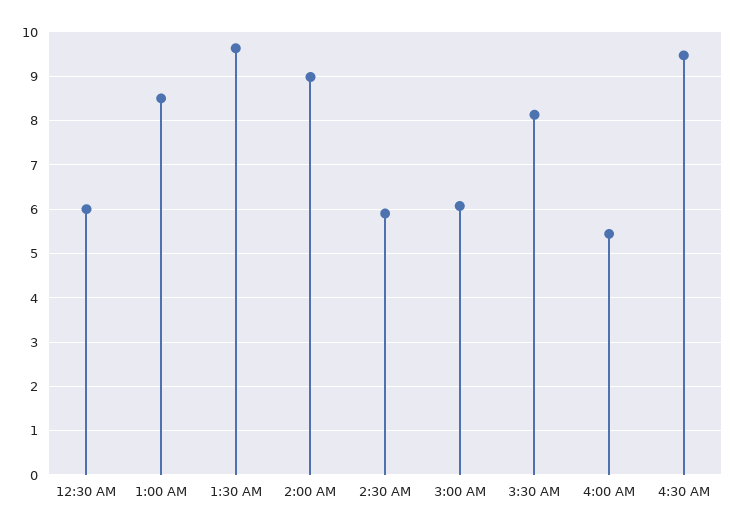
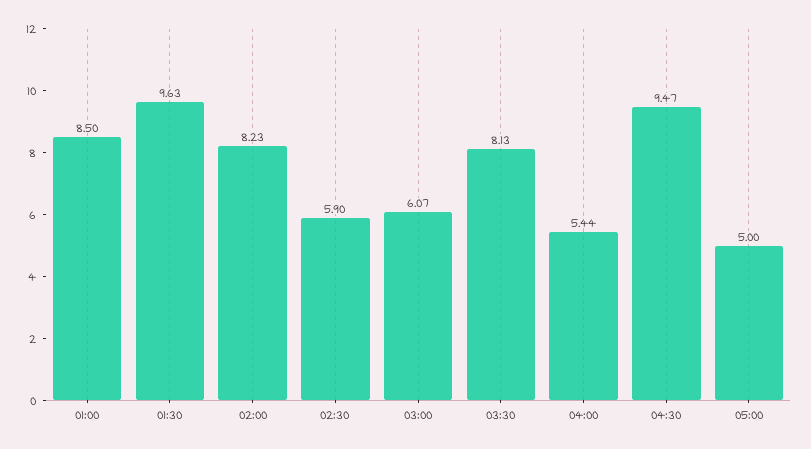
12:30 AM: 6 -> none
2:00 AM: 9 -> 8.23
05:00: none -> 5

